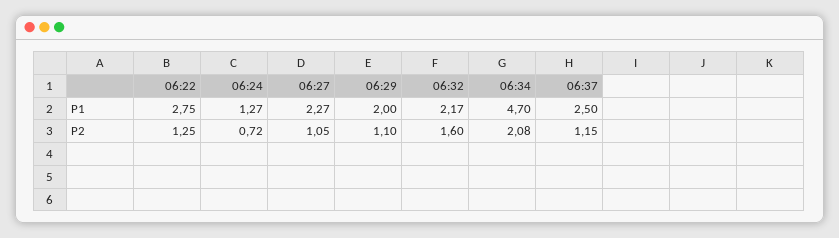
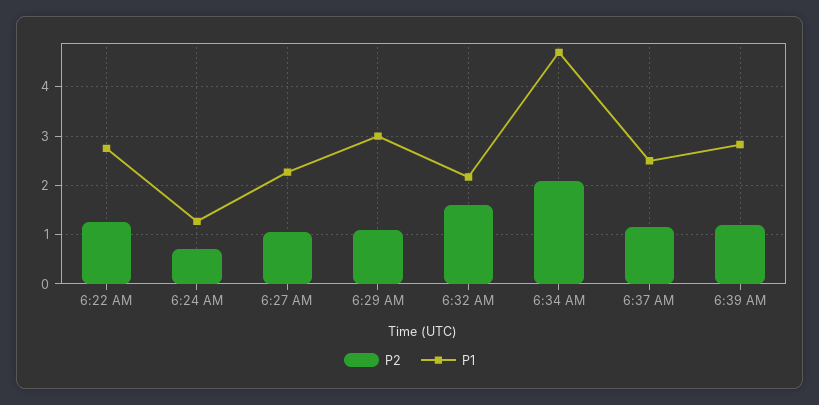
P1, 06:29: 2 -> 3
P2, 6:39 AM: none -> 1.2
P1, 6:39 AM: none -> 2.8

